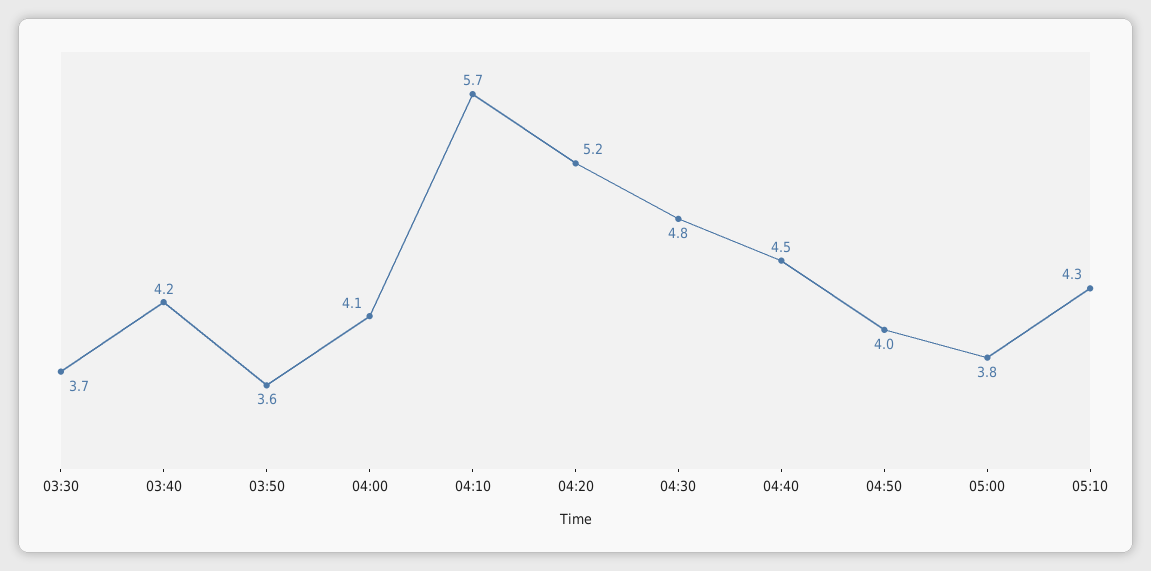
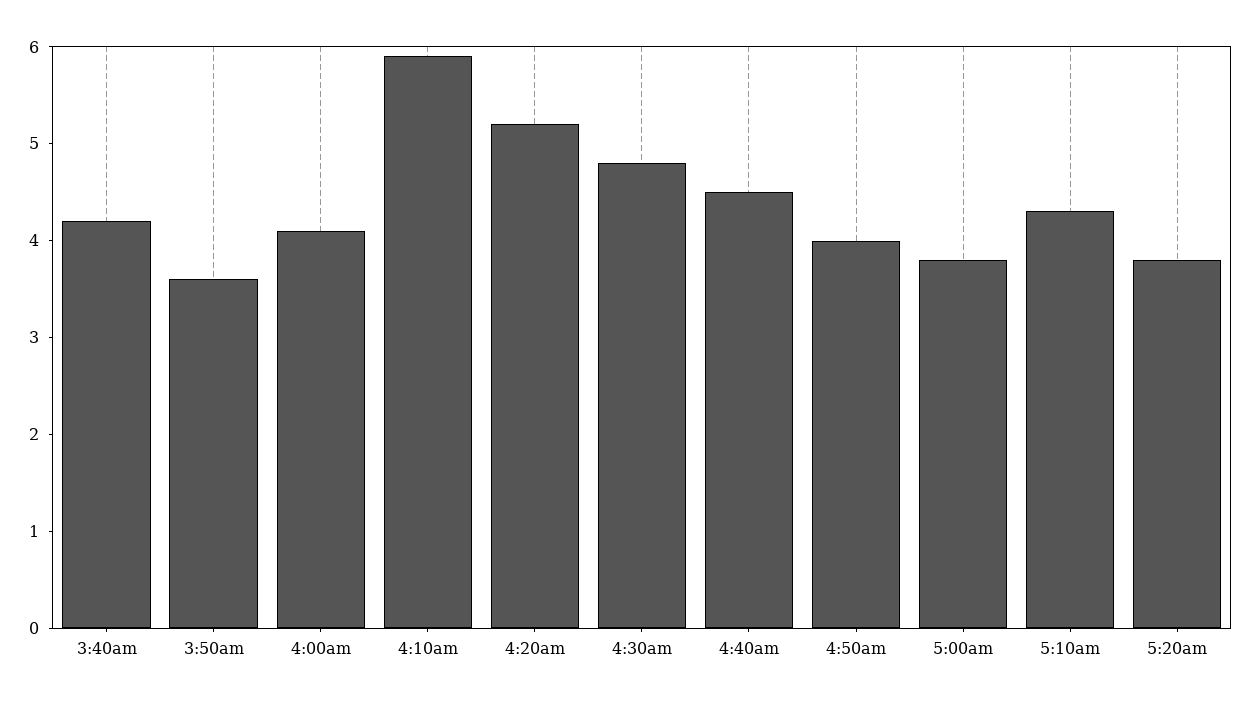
03:30: 3.7 -> none
04:10: 5.7 -> 5.9
5:20am: none -> 3.8

